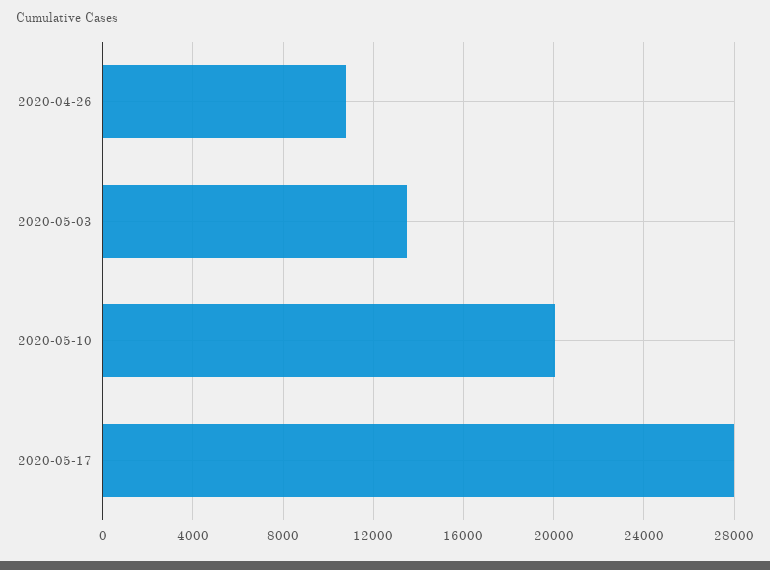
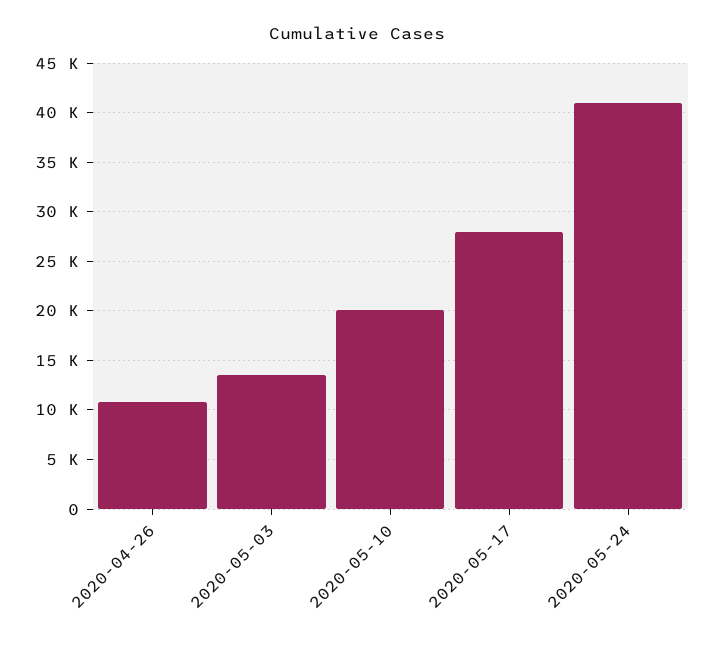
2020-05-24: none -> 41000

